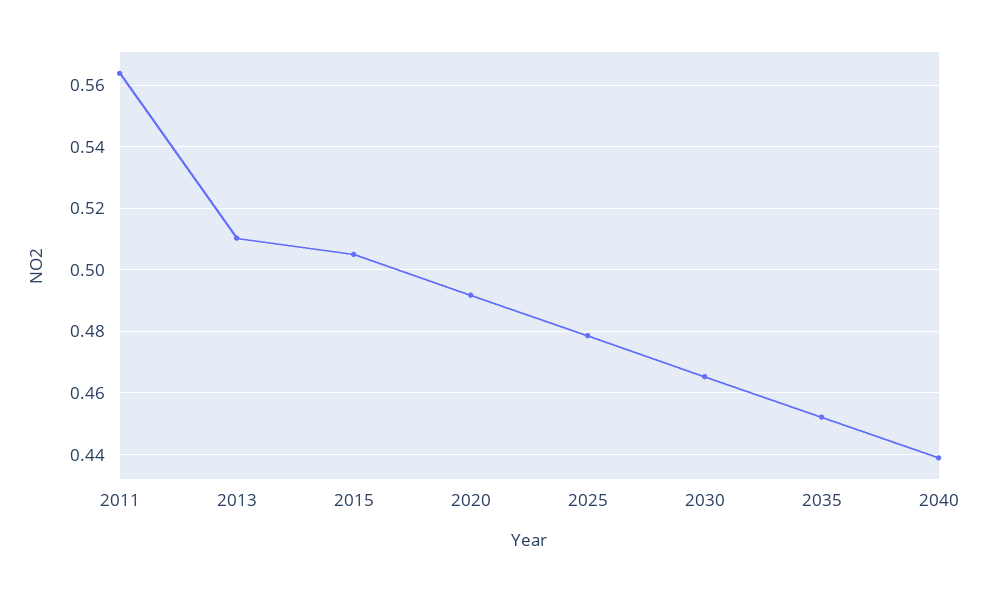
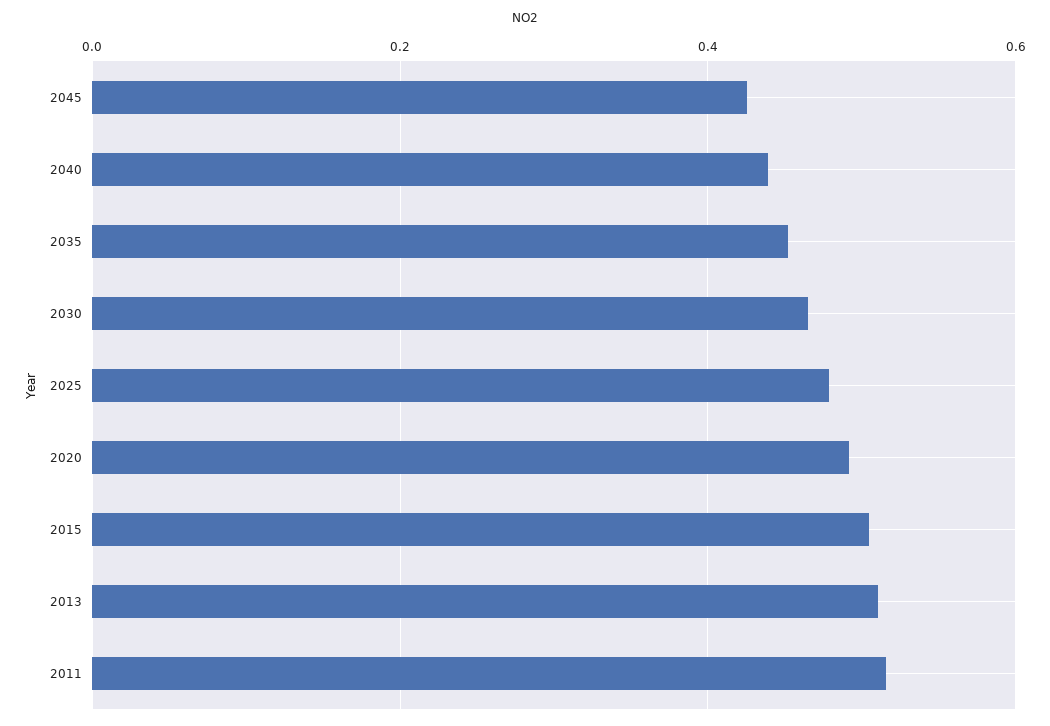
2011: 0.564 -> 0.52
2045: none -> 0.42

